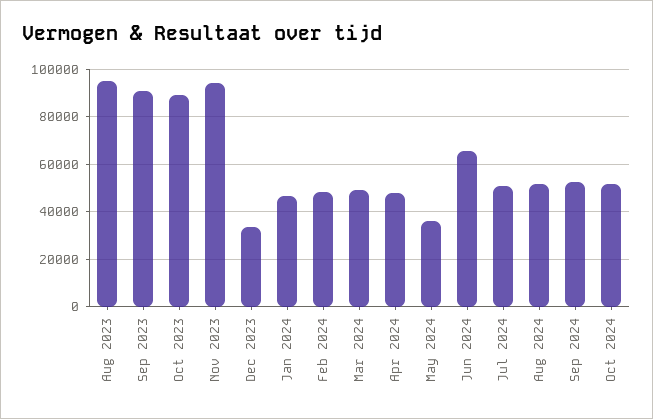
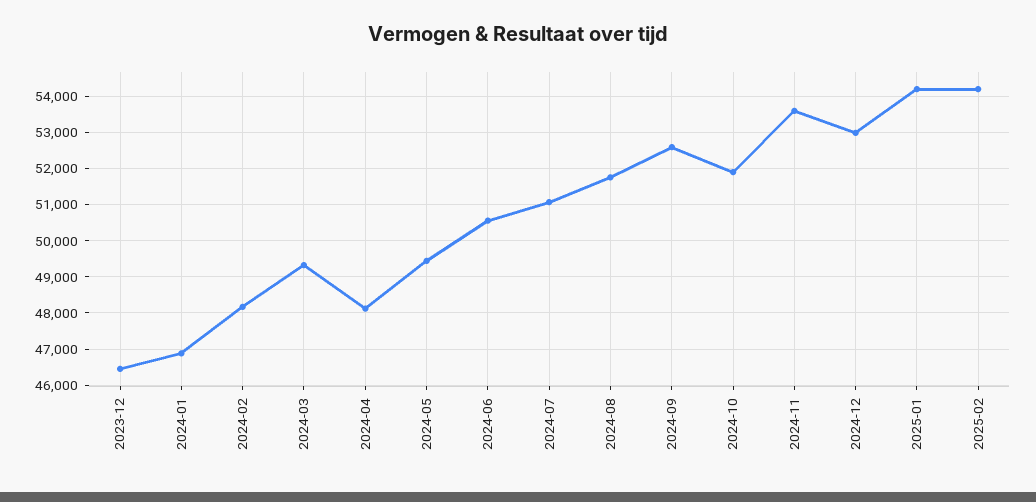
Aug 2023: 95000 -> none
Sep 2023: 90000 -> none
Oct 2023: 90000 -> none
Nov 2023: 95000 -> none
Dec 2023: 35000 -> 46400
May 2024: 35000 -> 49400
Jun 2024: 65000 -> 50600
2024-11: none -> 53600
2024-12: none -> 53000
2025-01: none -> 54200
2025-02: none -> 54200

